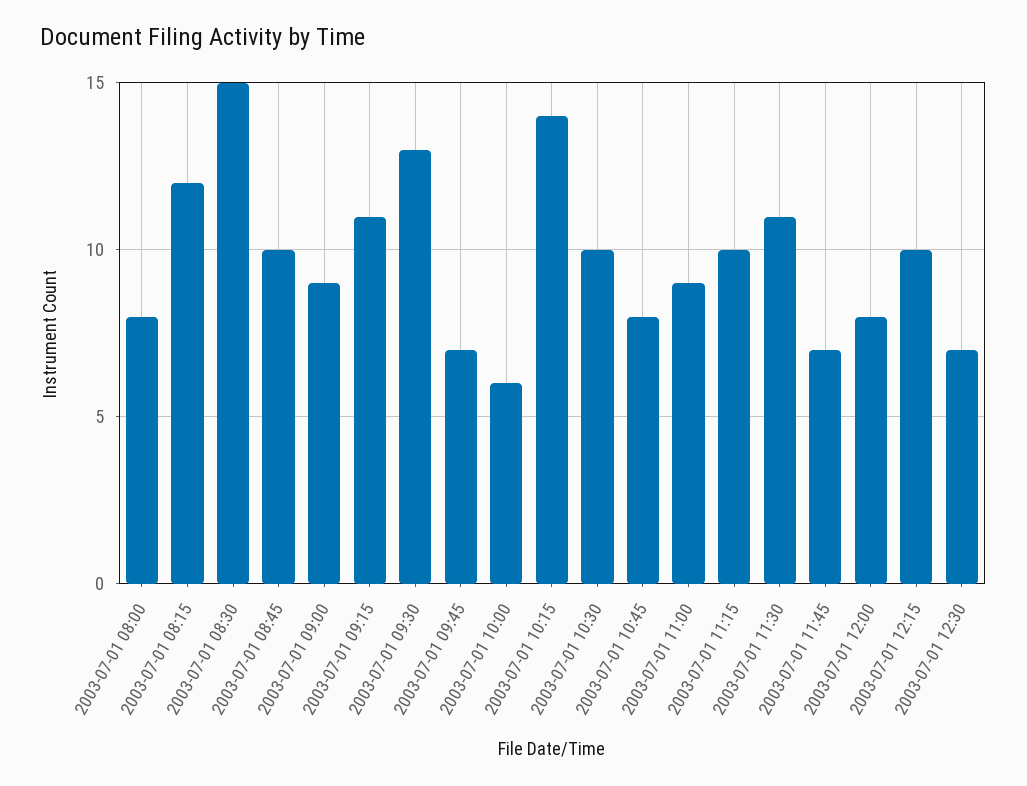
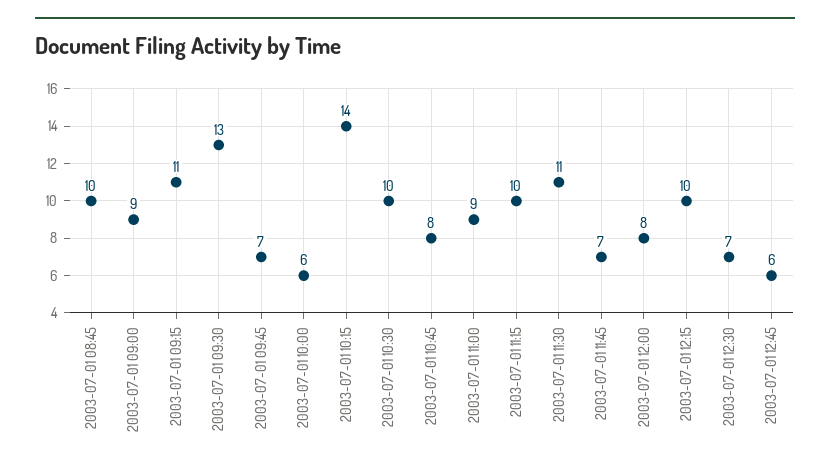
2003-07-01 08:00: 8 -> none
2003-07-01 08:15: 12 -> none
2003-07-01 08:30: 15 -> none
2003-07-01 12:45: none -> 6

